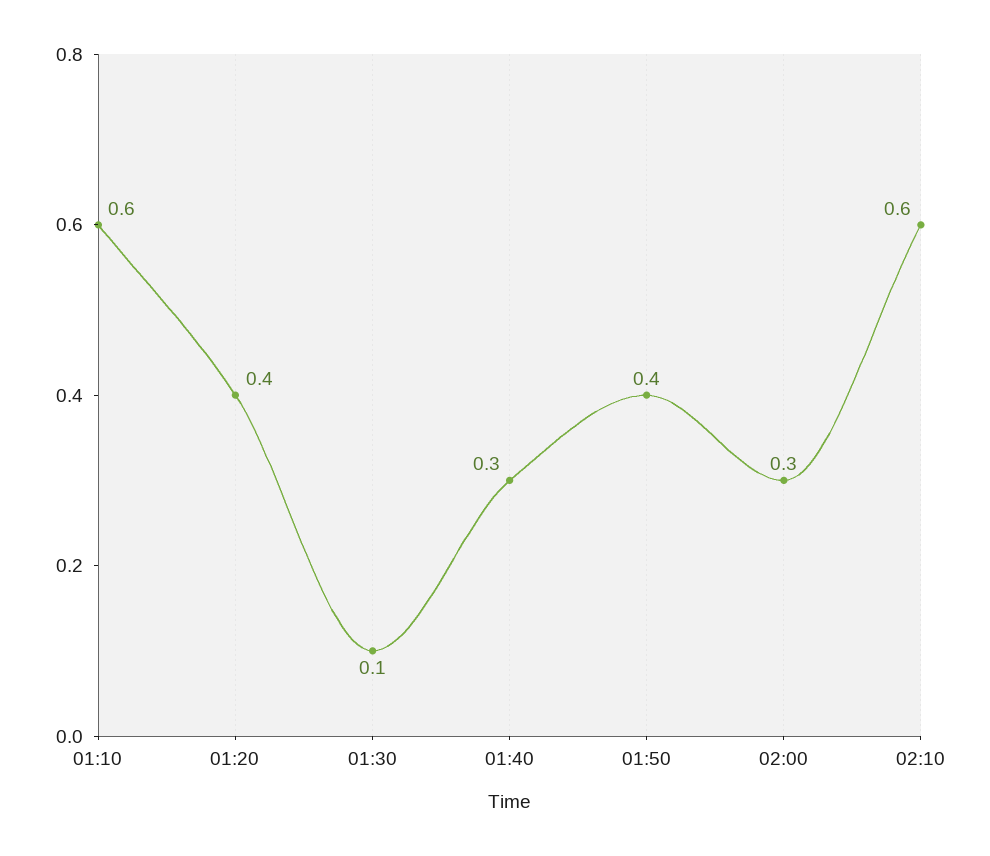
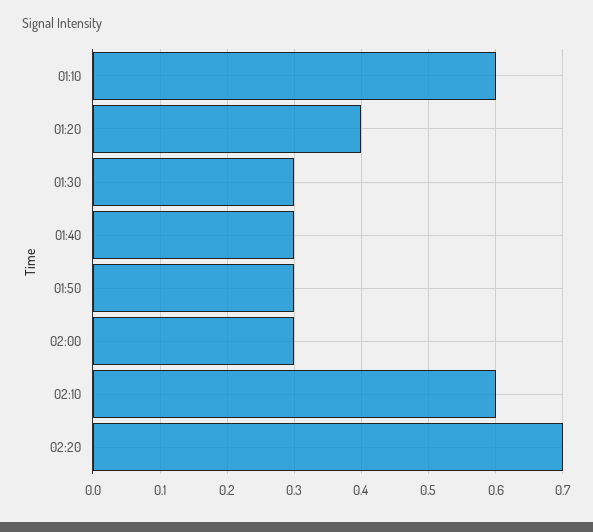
01:30: 0.1 -> 0.3
01:50: 0.4 -> 0.3
02:20: none -> 0.7

